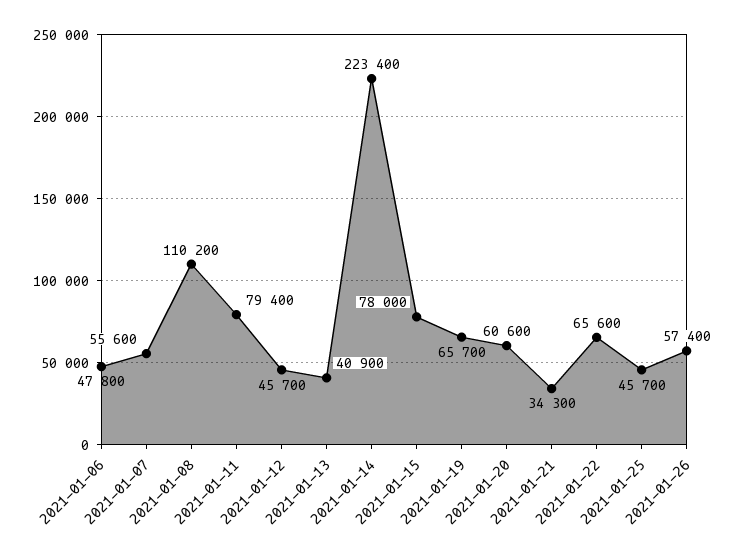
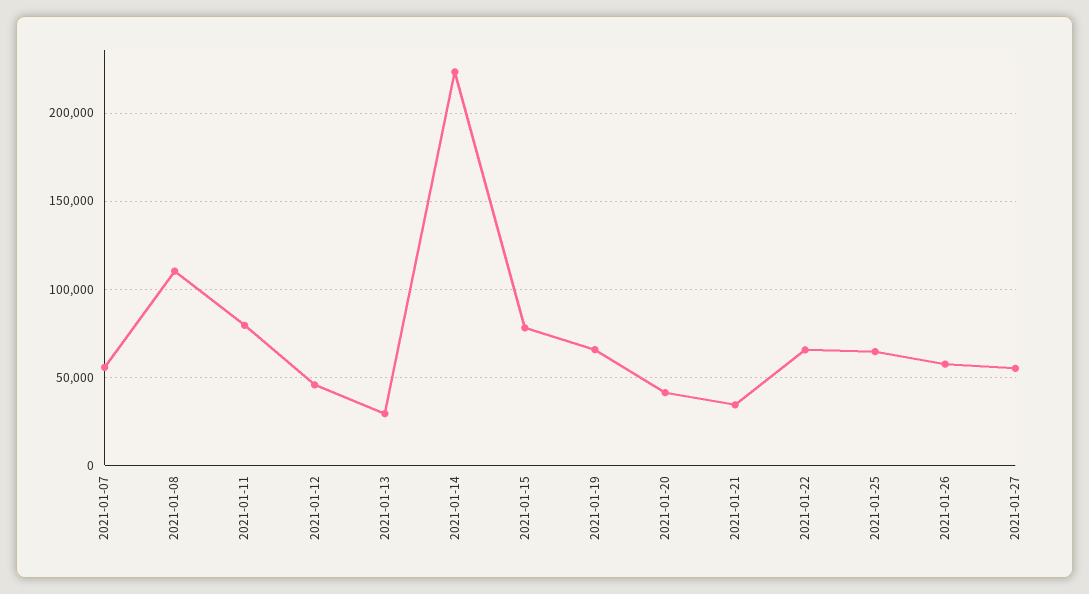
2021-01-06: 47800 -> none
2021-01-13: 40900 -> 30000
2021-01-20: 60600 -> 40000
2021-01-25: 45700 -> 65000
2021-01-27: none -> 55000

